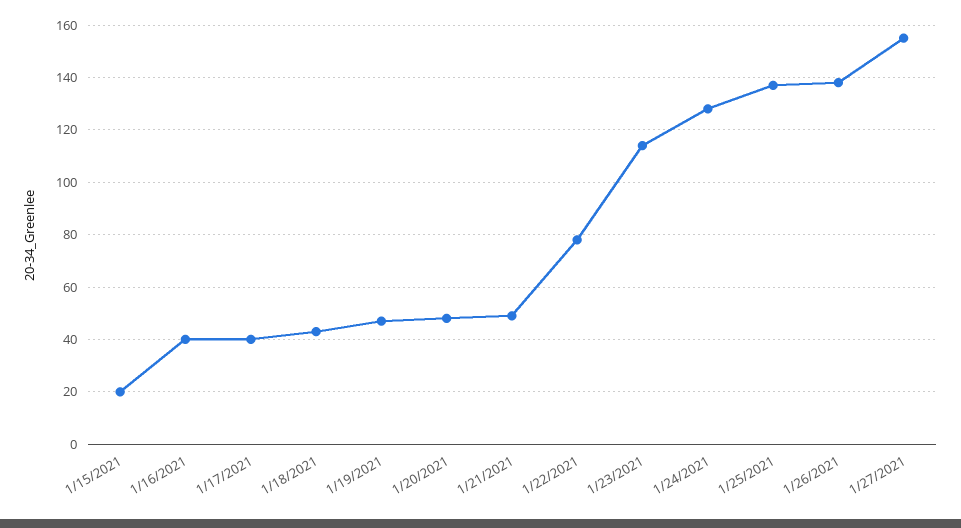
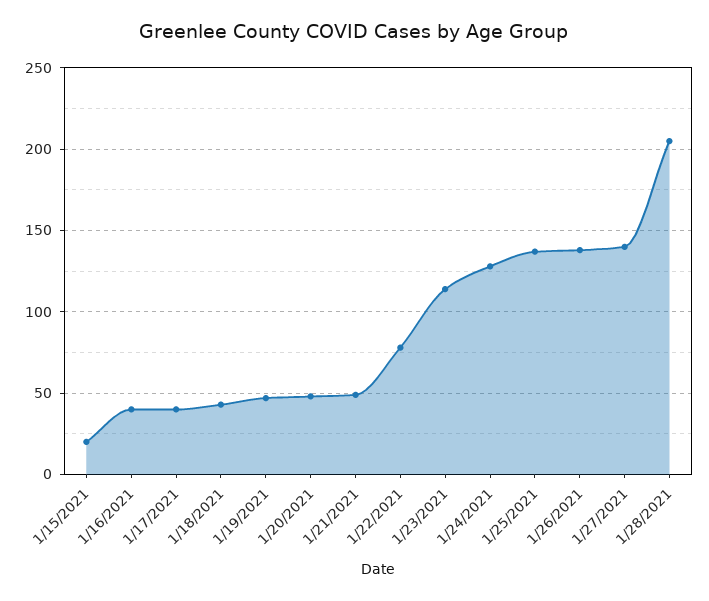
1/27/2021: 155 -> 140
1/28/2021: none -> 205

